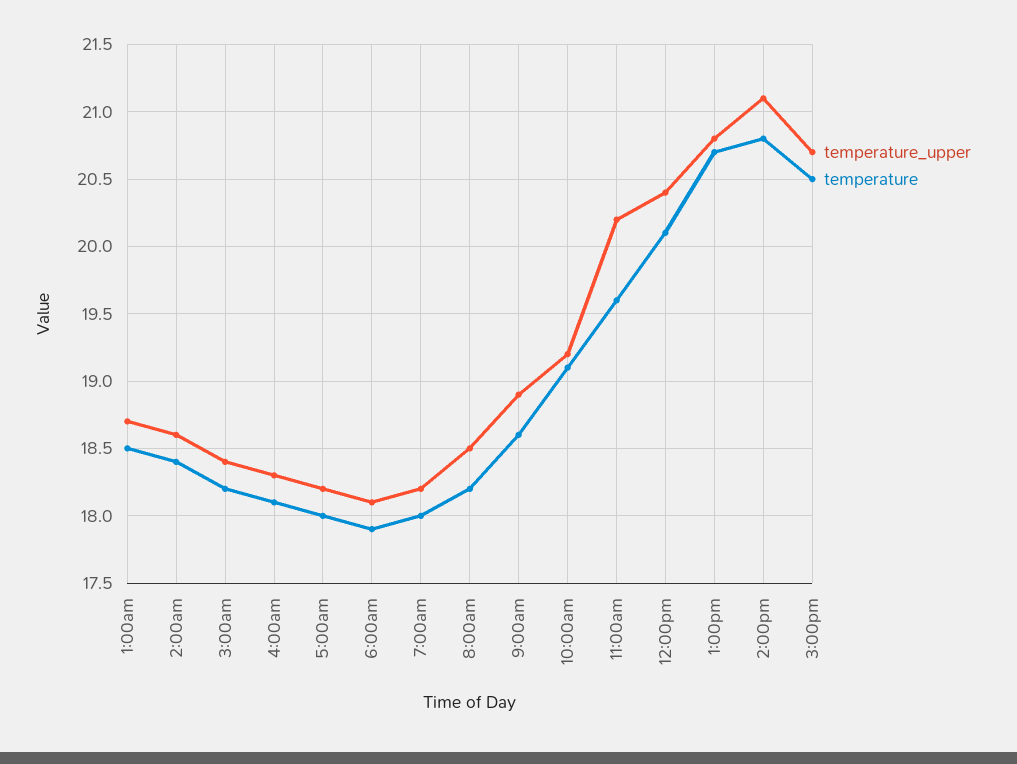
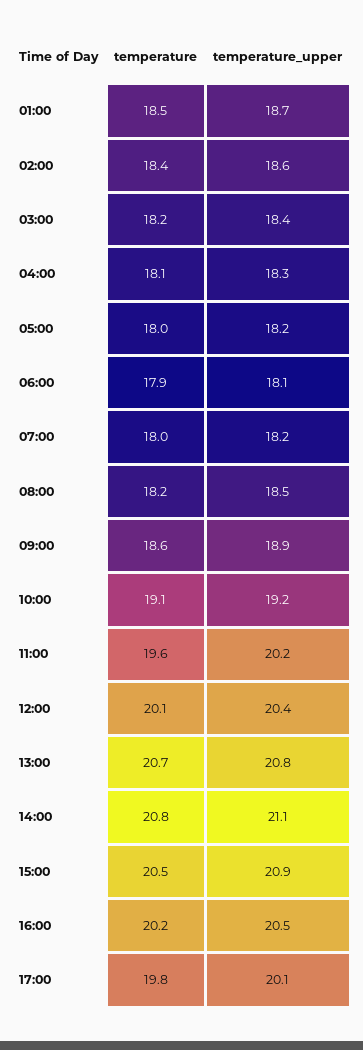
temperature_upper, 3:00pm: 20.7 -> 20.9
temperature, 16:00: none -> 20.2
temperature_upper, 16:00: none -> 20.5
temperature, 17:00: none -> 19.8
temperature_upper, 17:00: none -> 20.1

